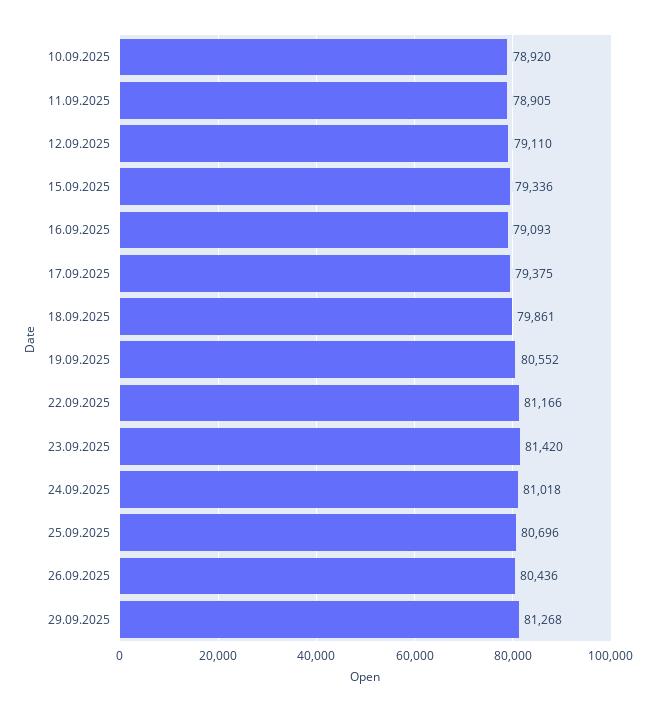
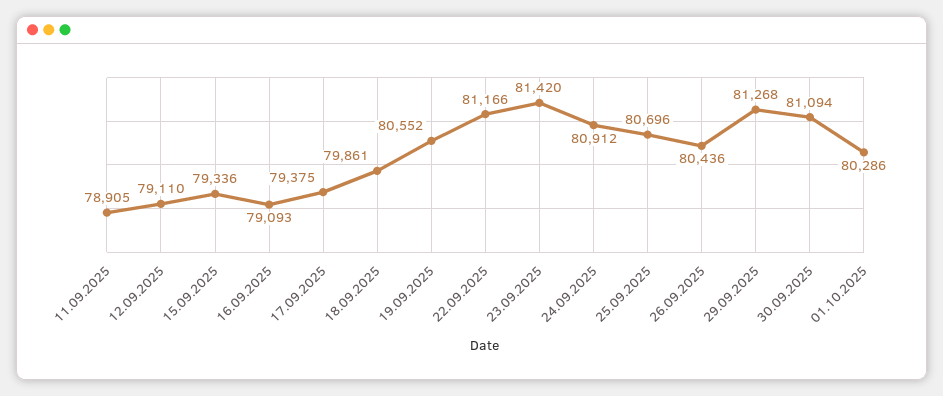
10.09.2025: 78920 -> none
24.09.2025: 81018 -> 80912
30.09.2025: none -> 81094
01.10.2025: none -> 80286

